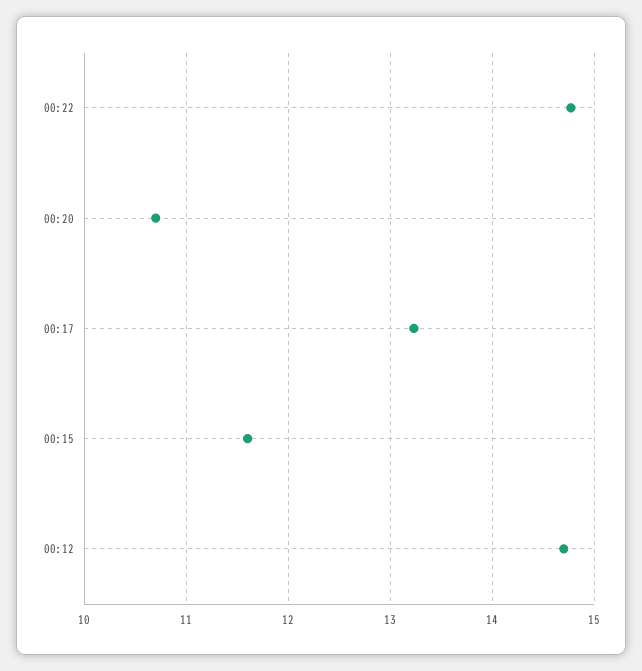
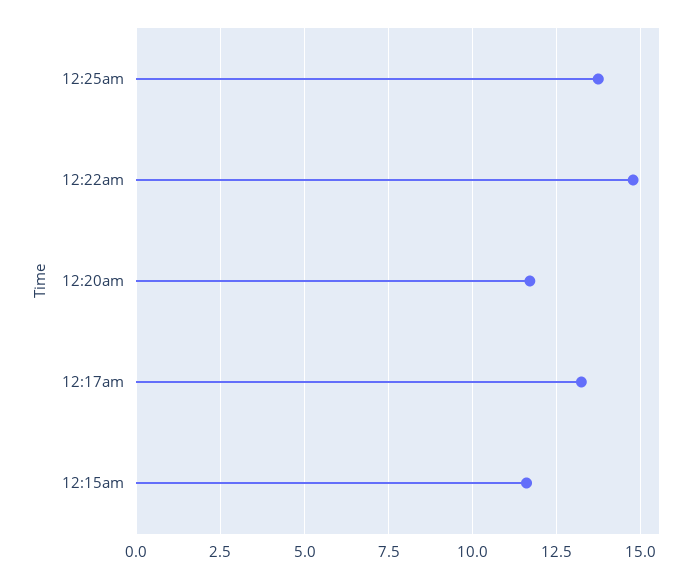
00:20: 10.7 -> 11.75
00:12: 14.7 -> none
12:25am: none -> 13.75

